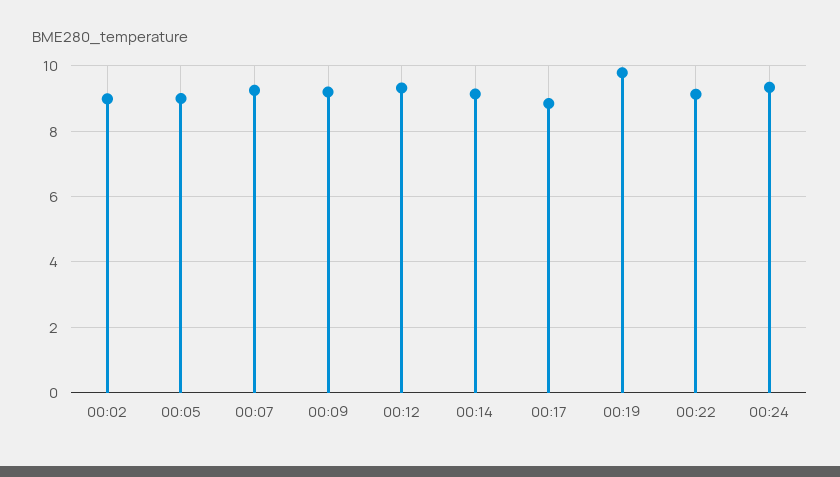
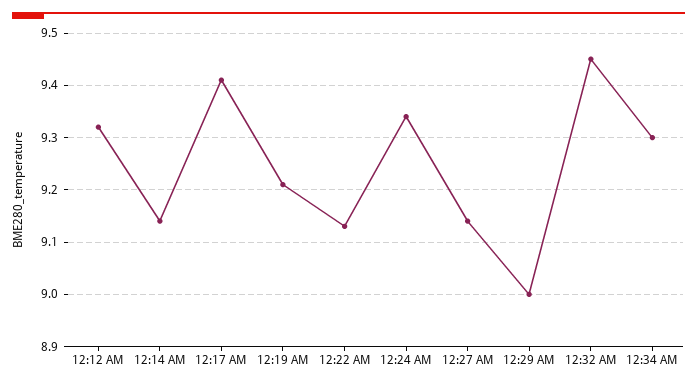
00:02: 9 -> none
00:05: 9 -> none
00:07: 9.2 -> none
00:09: 9.2 -> none
00:17: 8.8 -> 9.4
00:19: 9.8 -> 9.2
12:27 AM: none -> 9.15
12:29 AM: none -> 9
12:32 AM: none -> 9.45
12:34 AM: none -> 9.3

